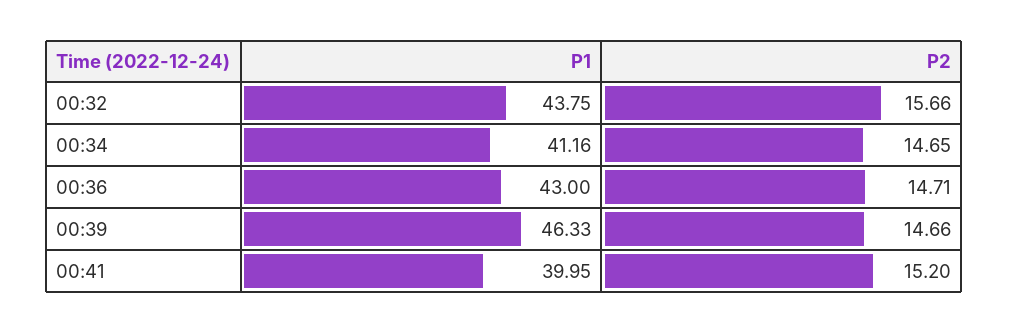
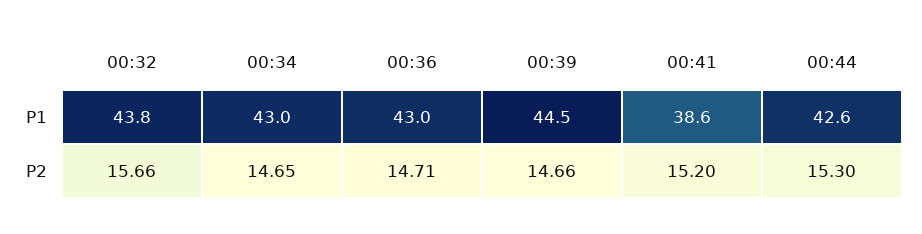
P1, 00:34: 41.16 -> 43
P1, 00:39: 46.33 -> 44.5
P1, 00:41: 39.95 -> 38.6
P1, 00:44: none -> 42.6
P2, 00:44: none -> 15.3

